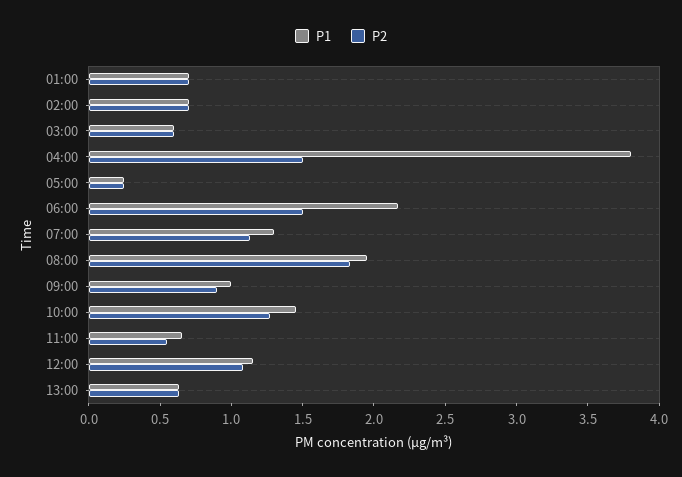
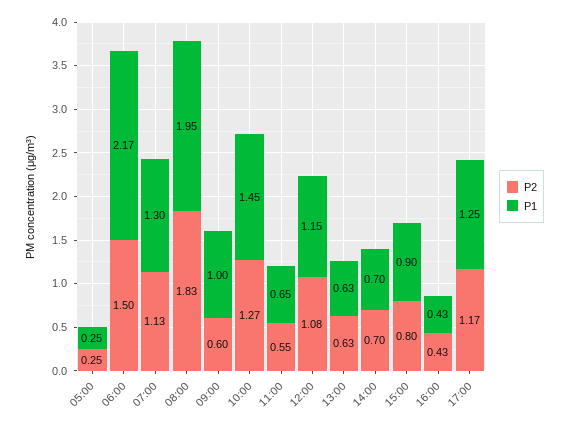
P1, 01:00: 0.7 -> none
P2, 01:00: 0.7 -> none
P1, 02:00: 0.7 -> none
P2, 02:00: 0.7 -> none
P1, 03:00: 0.6 -> none
P2, 03:00: 0.6 -> none
P1, 04:00: 3.8 -> none
P2, 04:00: 1.5 -> none
P2, 09:00: 0.9 -> 0.6
P2, 14:00: none -> 0.7
P1, 14:00: none -> 0.7
P2, 15:00: none -> 0.8
P1, 15:00: none -> 0.9
P2, 16:00: none -> 0.43
P1, 16:00: none -> 0.43
P2, 17:00: none -> 1.17
P1, 17:00: none -> 1.25

